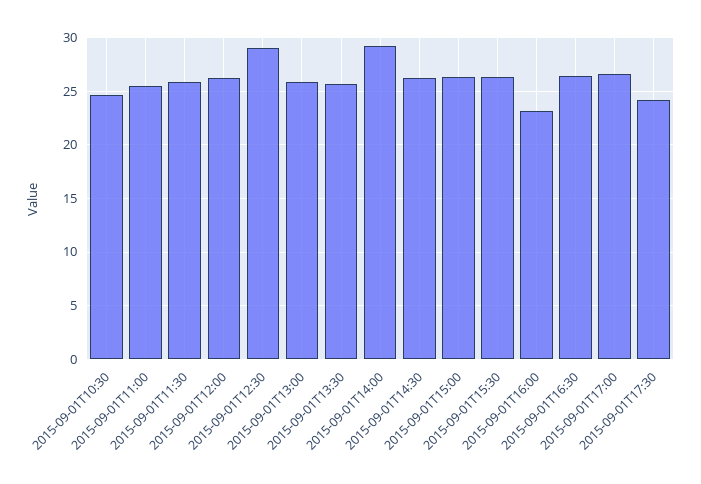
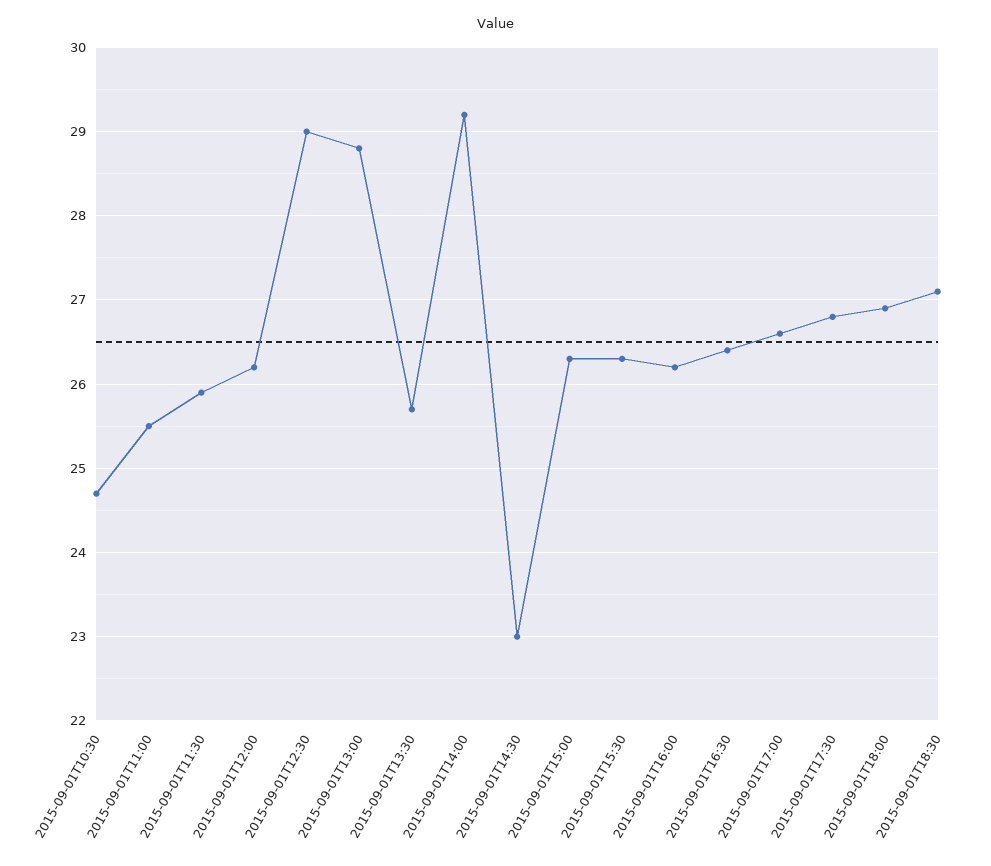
2015-09-01T13:00: 26 -> 28.8
2015-09-01T14:30: 26 -> 23
2015-09-01T16:00: 23 -> 26.2
2015-09-01T17:30: 24 -> 26.8
2015-09-01T18:00: none -> 26.9
2015-09-01T18:30: none -> 27.1

